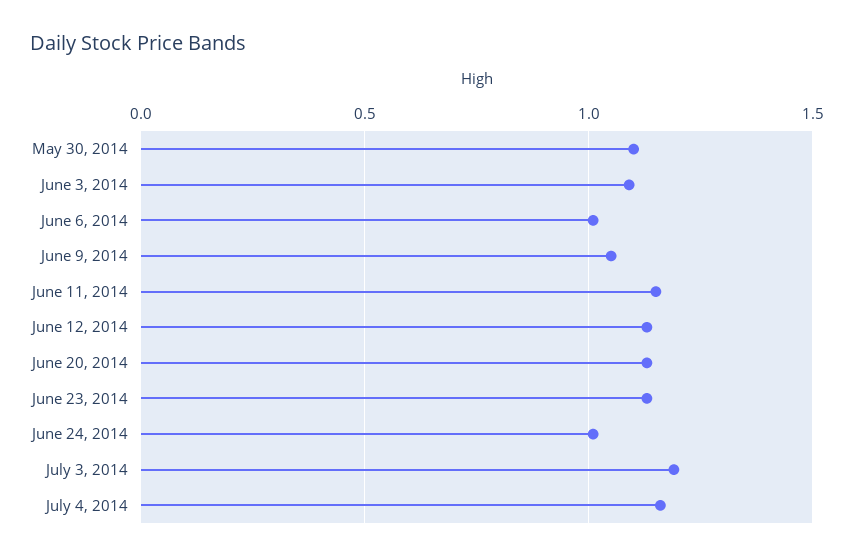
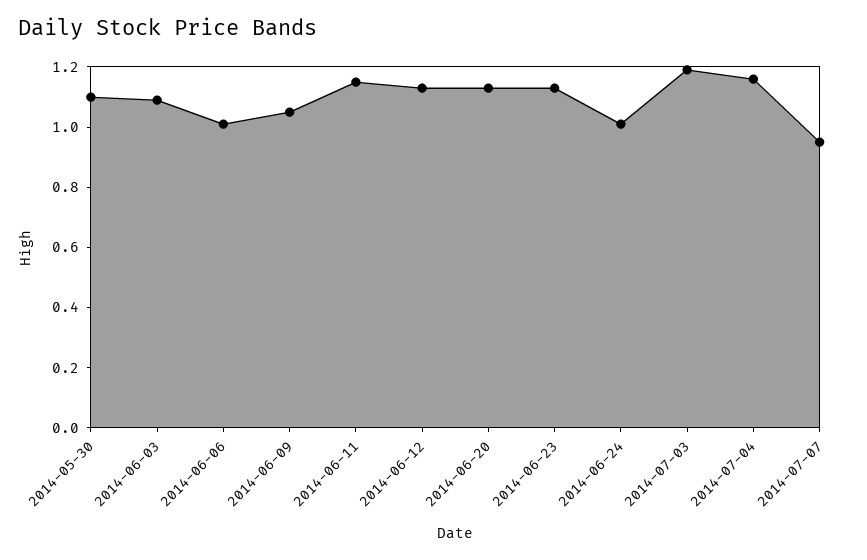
2014-07-07: none -> 0.95

